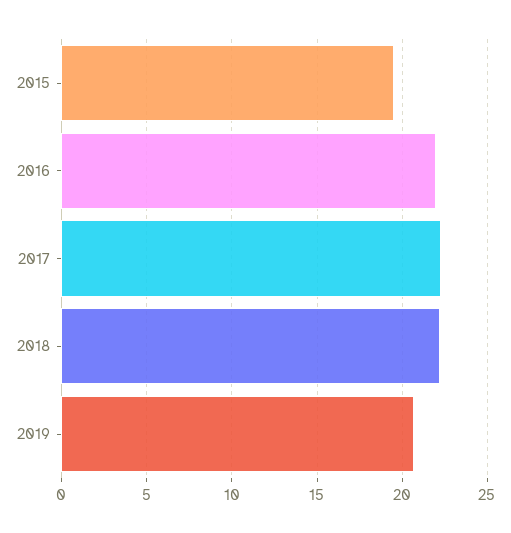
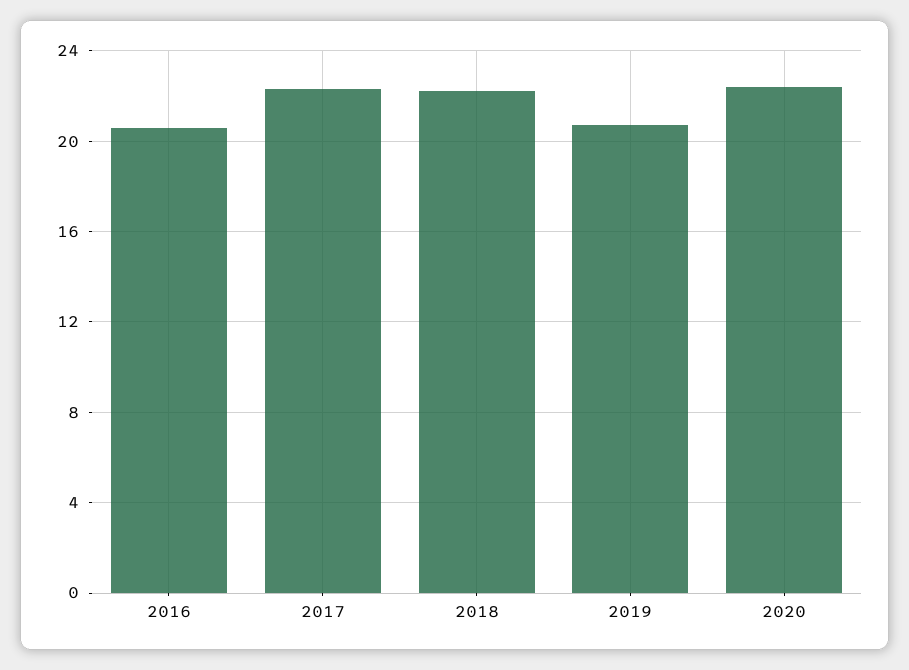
2015: 19.5 -> none
2016: 22 -> 20.5
2020: none -> 22.5

